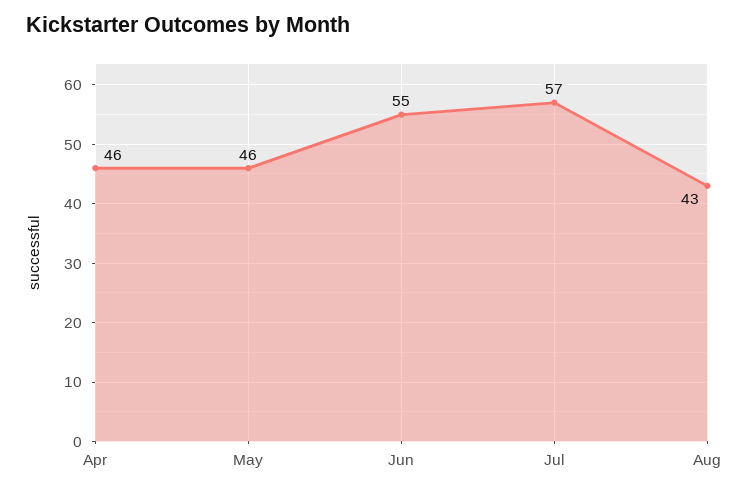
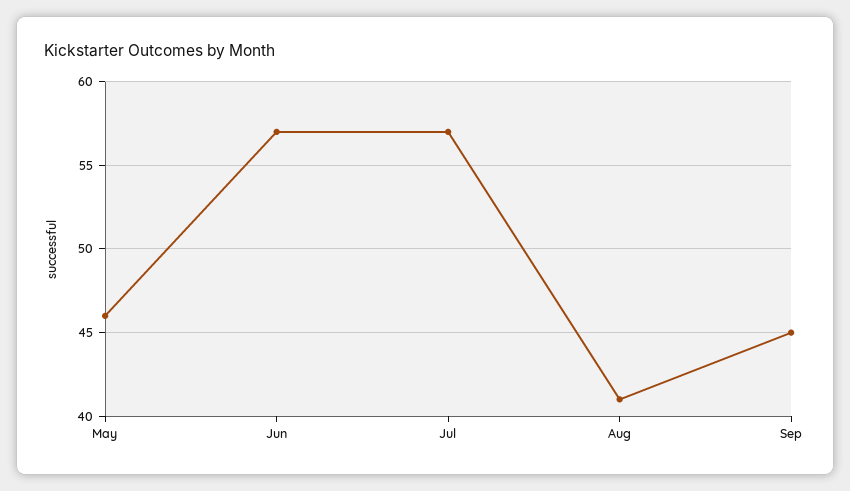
Apr: 46 -> none
Jun: 55 -> 57
Aug: 43 -> 41
Sep: none -> 45

